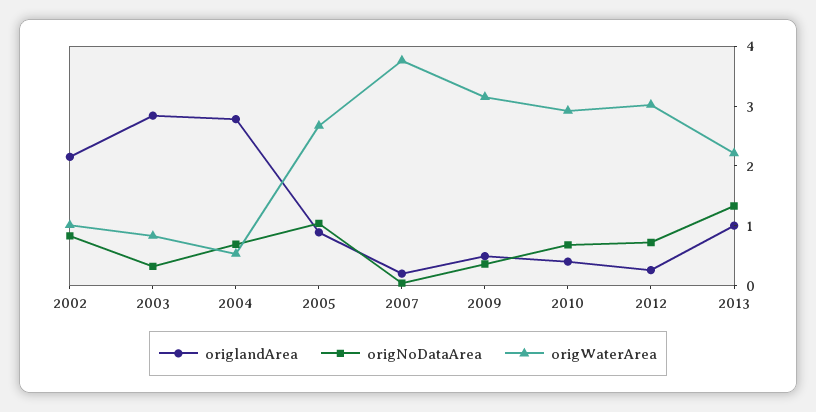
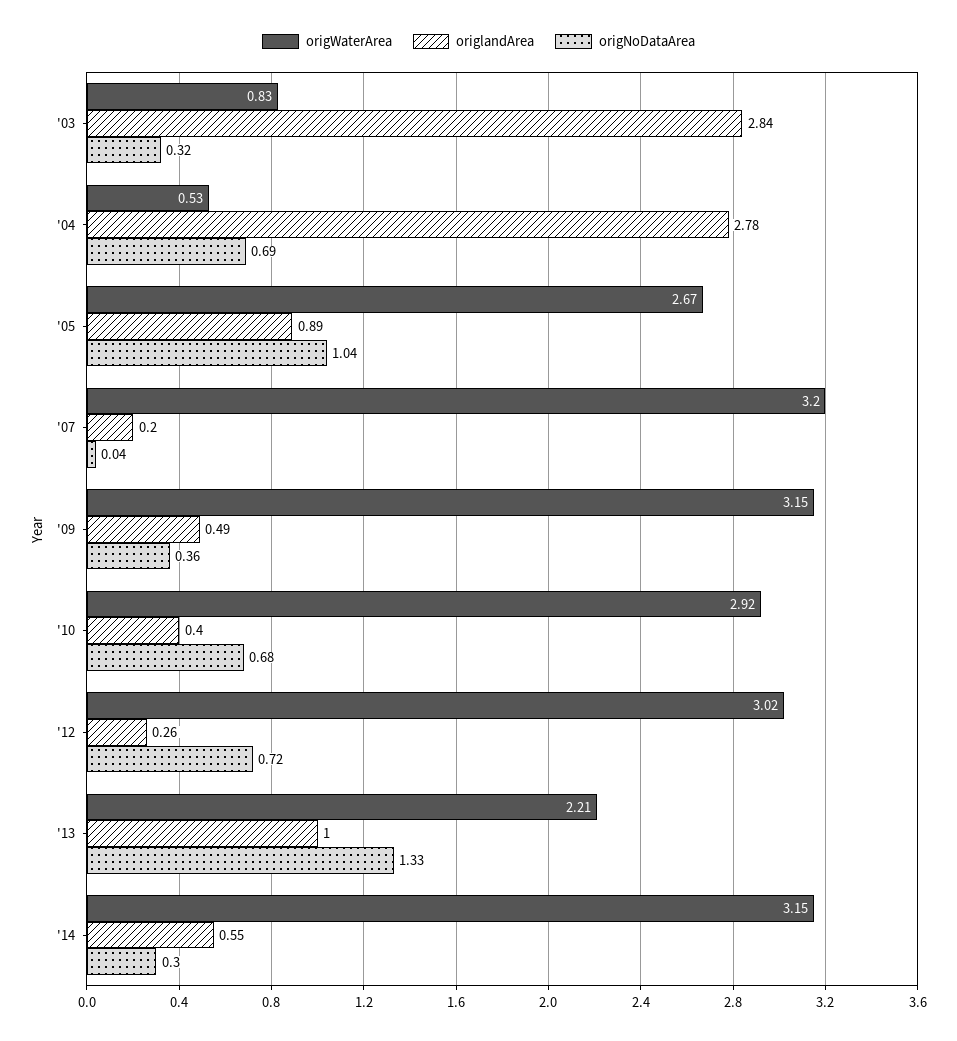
origlandArea, 2002: 2.2 -> none
origNoDataArea, 2002: 0.8 -> none
origWaterArea, 2002: 1 -> none
origWaterArea, 2007: 3.8 -> 3.2
origWaterArea, '14: none -> 3.15
origlandArea, '14: none -> 0.55
origNoDataArea, '14: none -> 0.3

